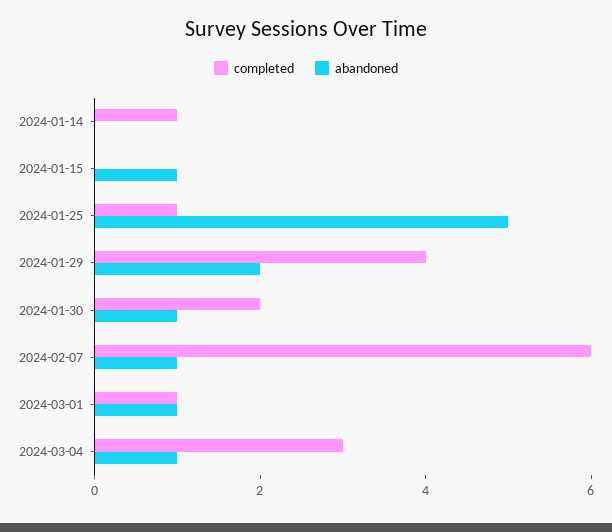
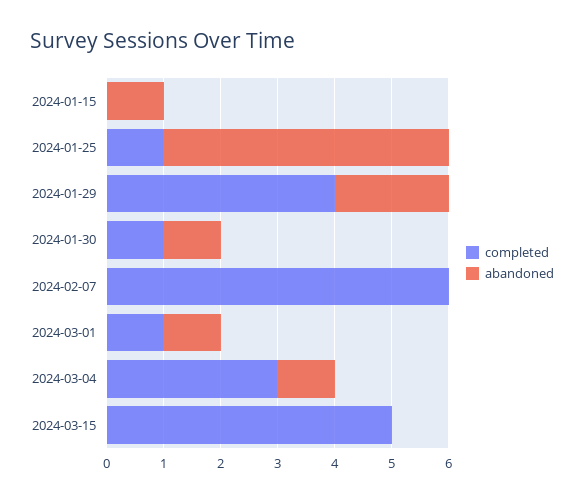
completed, 2024-01-14: 1 -> none
abandoned, 2024-01-14: 0 -> none
completed, 2024-01-30: 2 -> 1
abandoned, 2024-02-07: 1 -> 0
completed, 2024-03-15: none -> 5
abandoned, 2024-03-15: none -> 0

